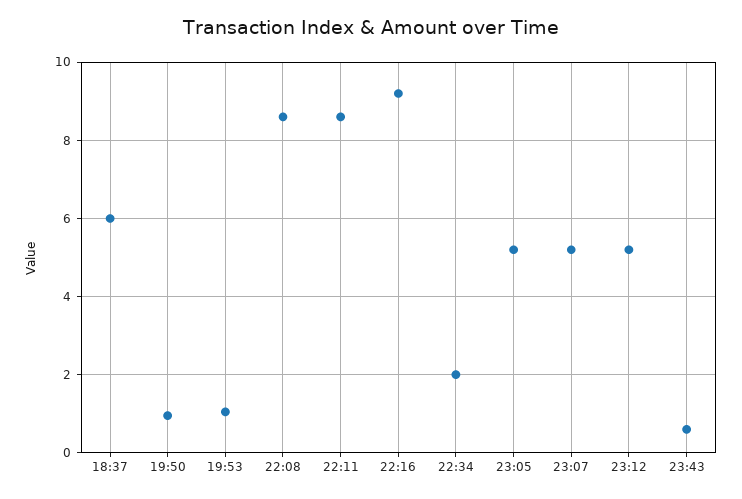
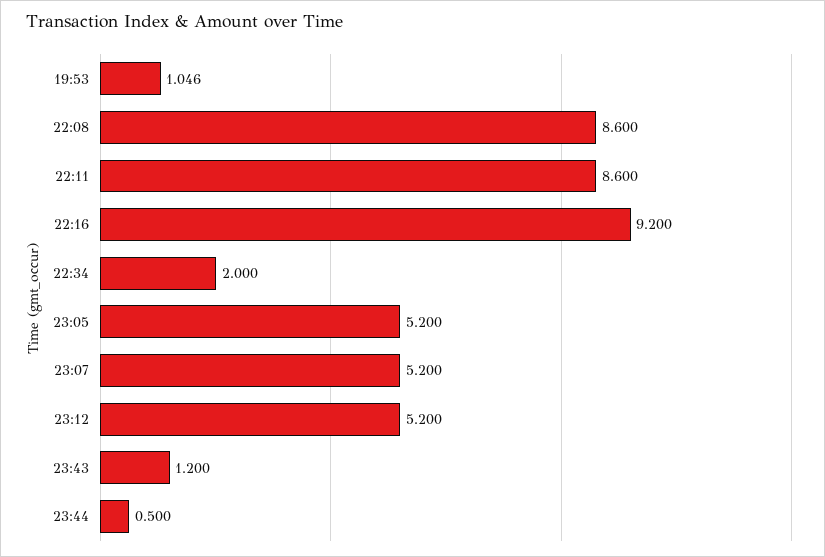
18:37: 6 -> none
19:50: 1 -> none
23:43: 0.6 -> 1.2
23:44: none -> 0.5

